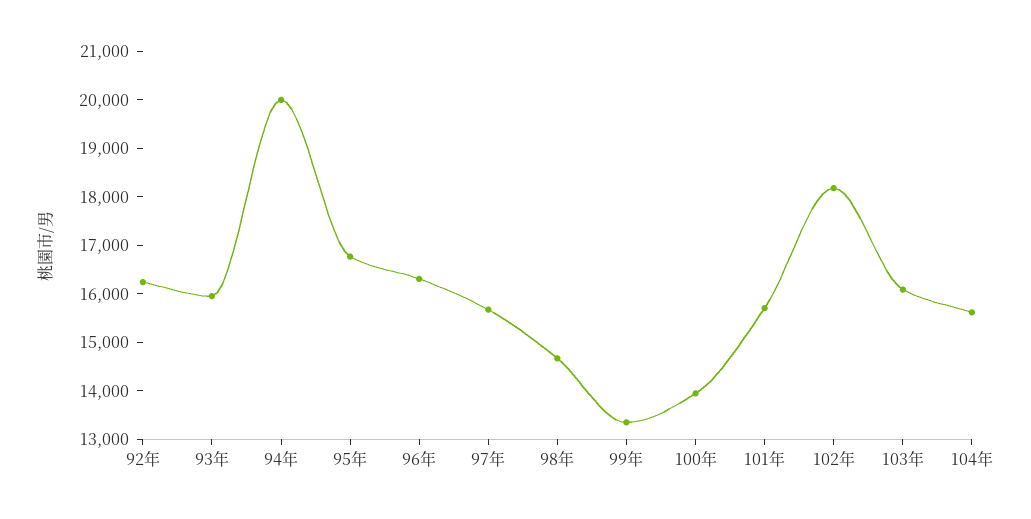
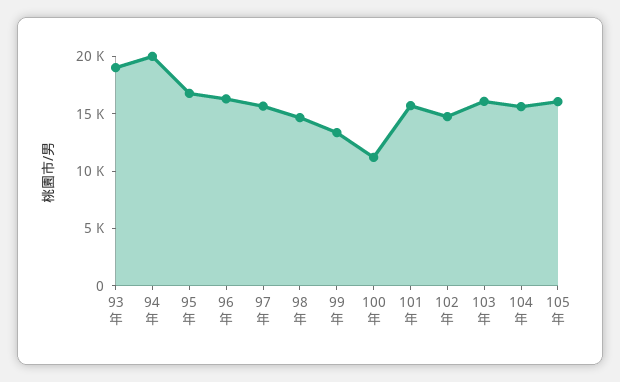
92年: 16200 -> none
93年: 16000 -> 19000
100年: 14000 -> 11000
102年: 18200 -> 15000
105年: none -> 16000

